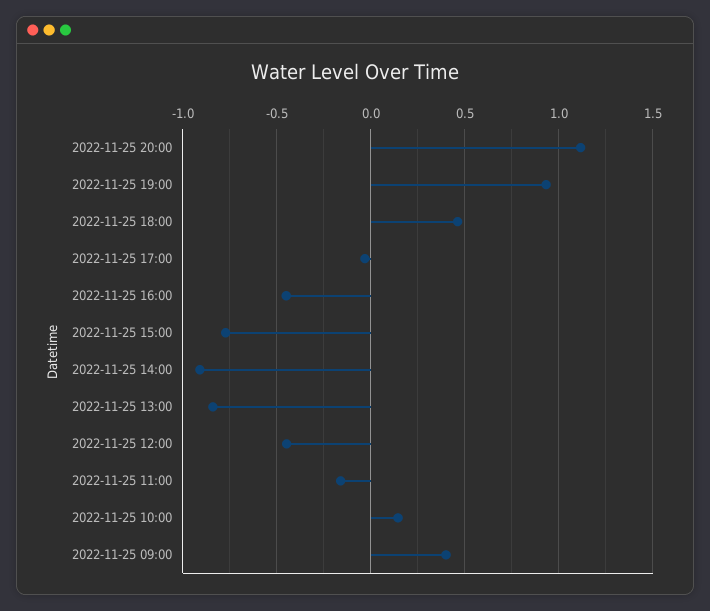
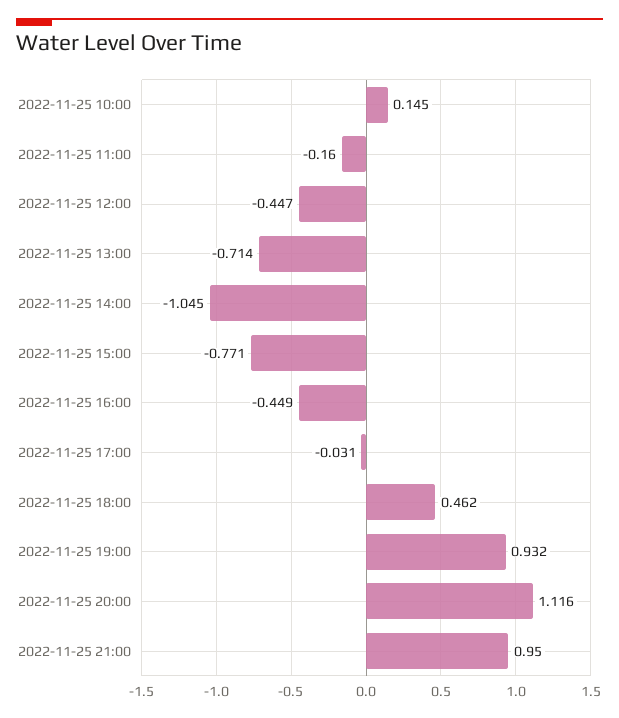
2022-11-25 14:00: -0.9 -> -1.045
2022-11-25 13:00: -0.85 -> -0.714
2022-11-25 09:00: 0.4 -> none
2022-11-25 21:00: none -> 0.95

